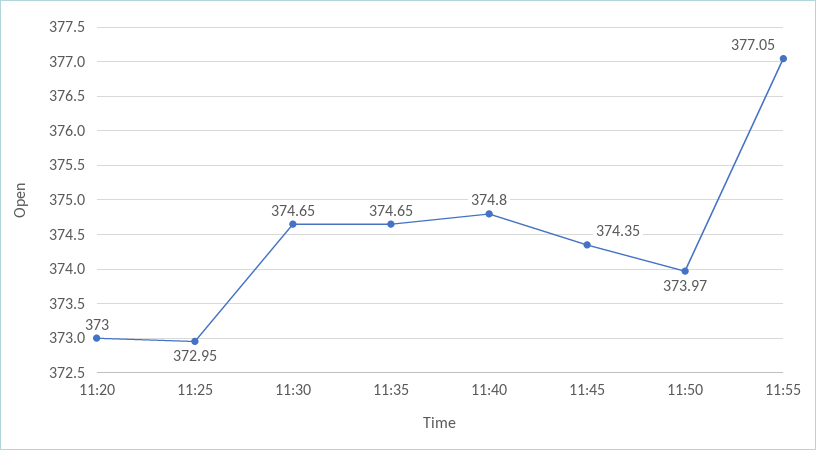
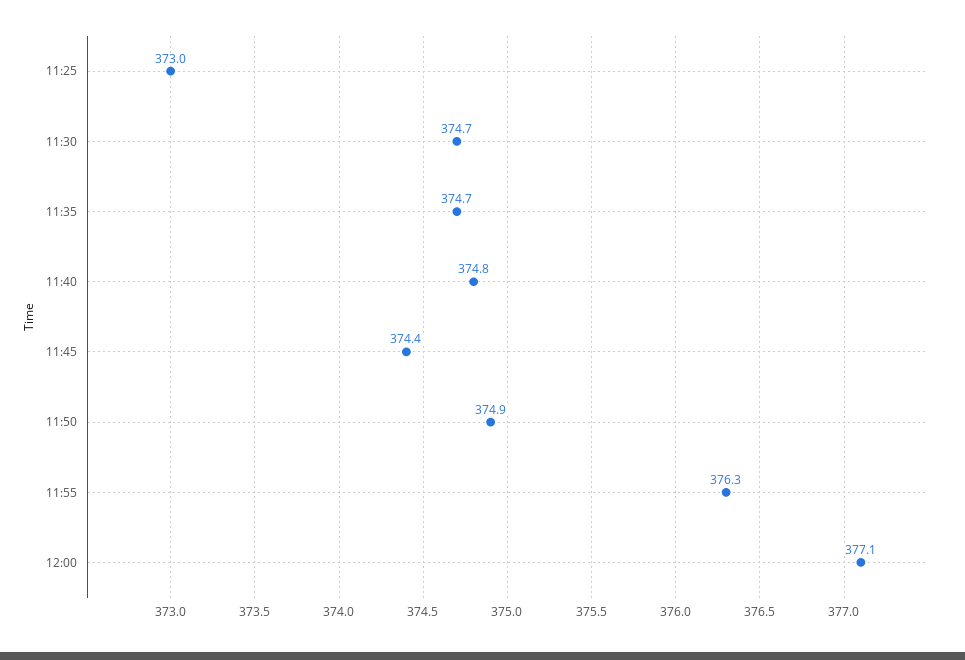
11:20: 373 -> none
11:50: 373.97 -> 374.9
11:55: 377.05 -> 376.3
12:00: none -> 377.1

